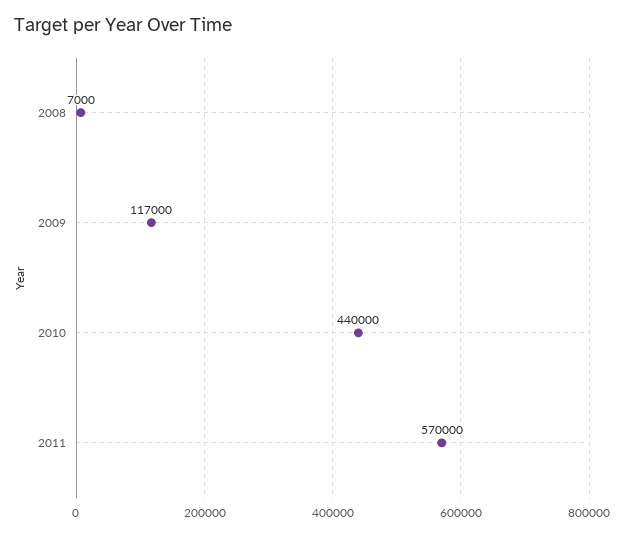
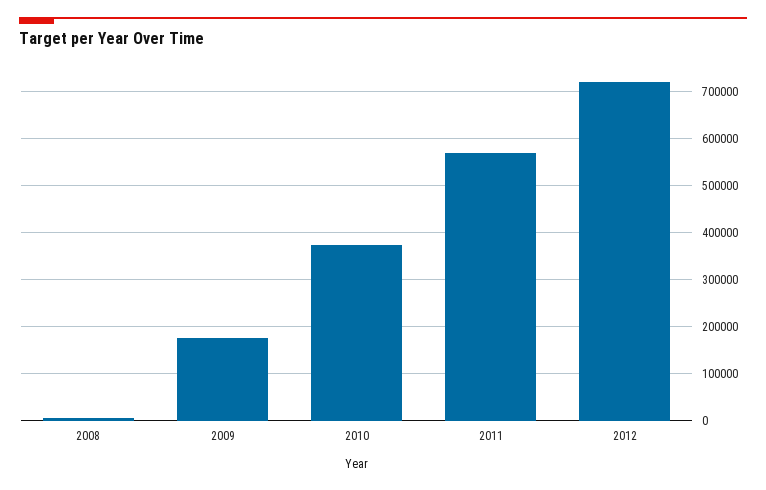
2009: 117000 -> 180000
2010: 440000 -> 380000
2012: none -> 720000

